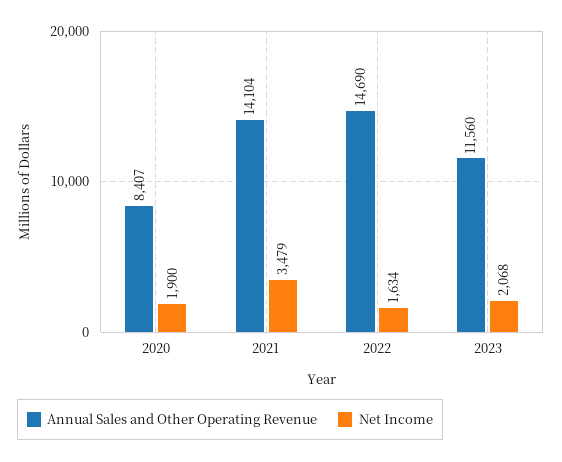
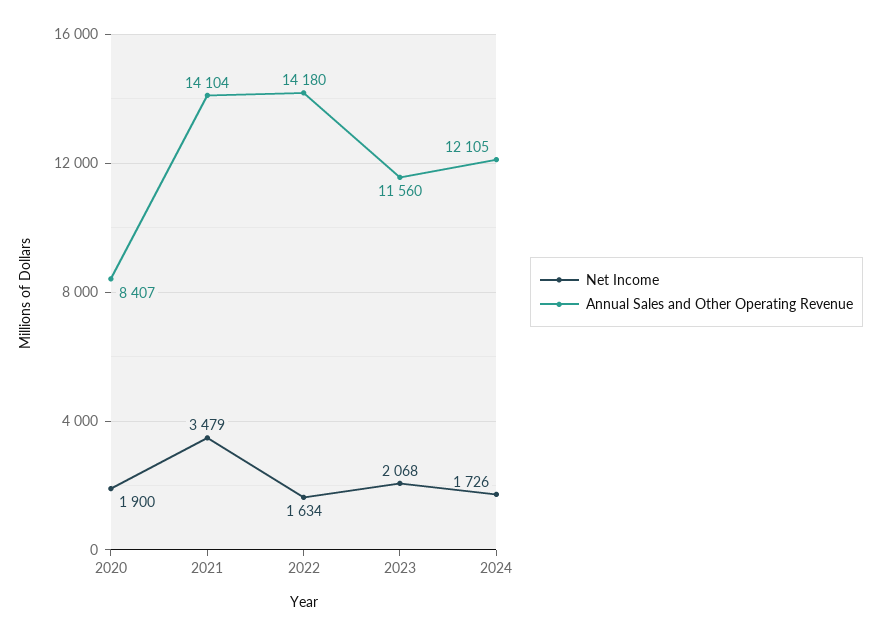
Annual Sales and Other Operating Revenue, 2022: 14690 -> 14180
Net Income, 2024: none -> 1726
Annual Sales and Other Operating Revenue, 2024: none -> 12105

